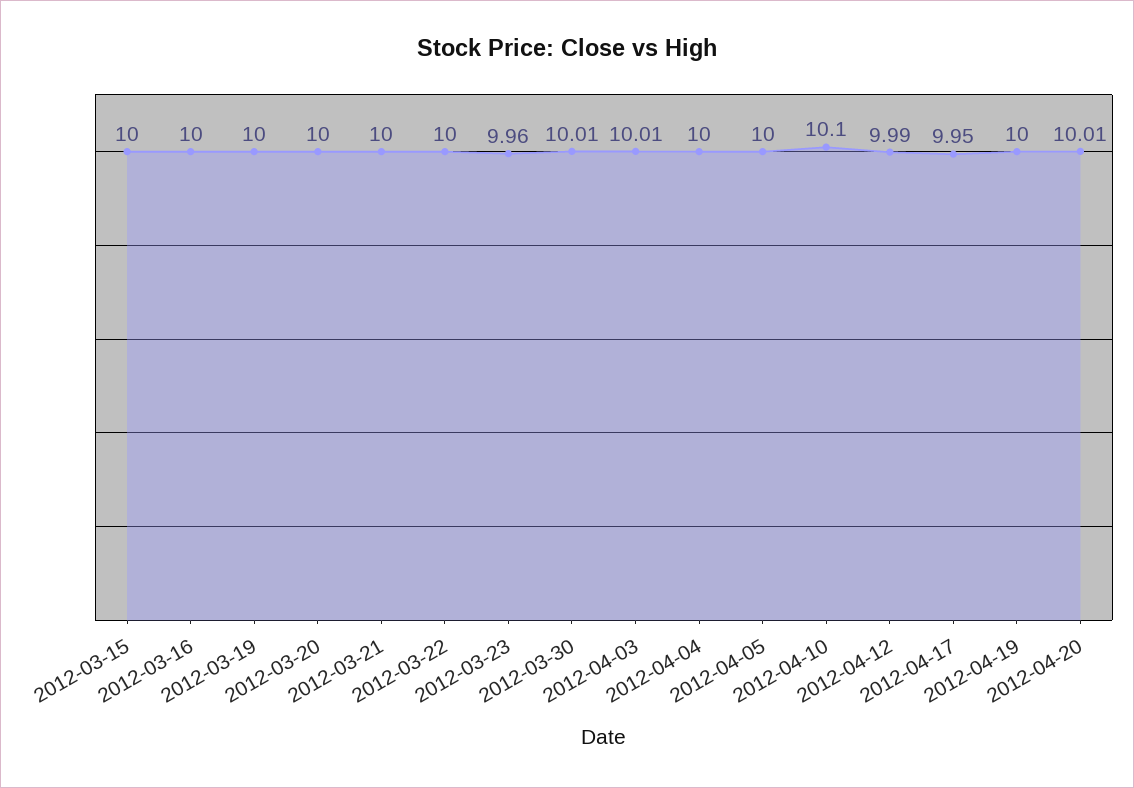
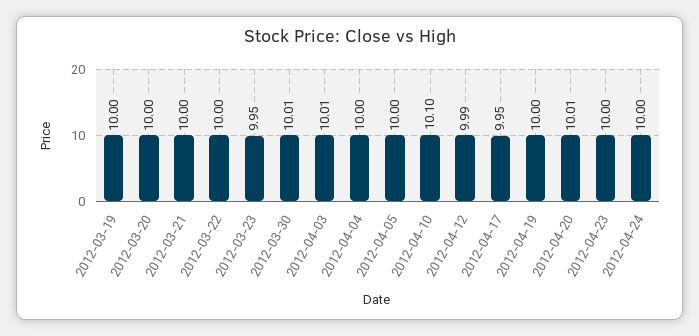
2012-03-15: 10 -> none
2012-03-16: 10 -> none
2012-03-23: 9.96 -> 9.95
2012-04-23: none -> 10
2012-04-24: none -> 10

